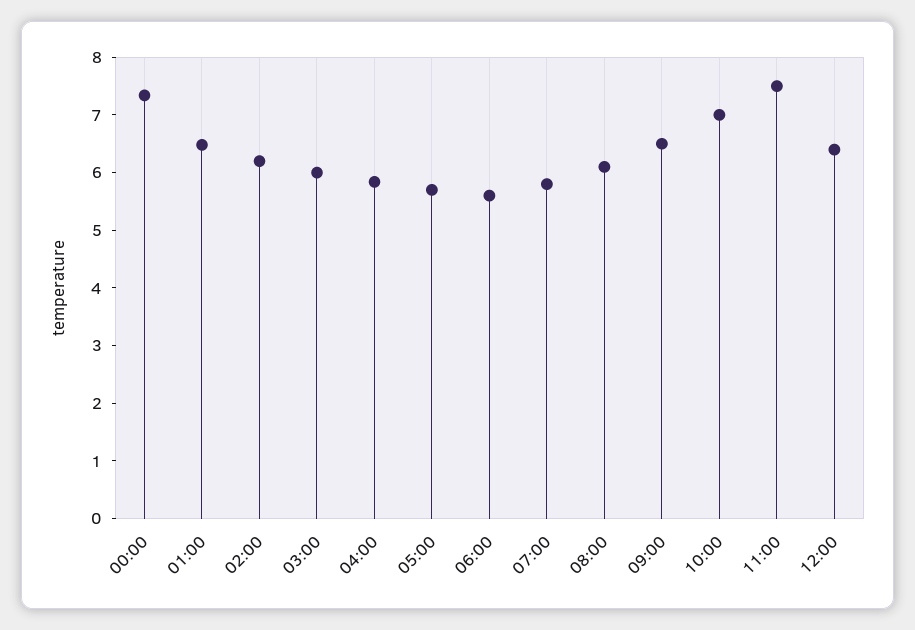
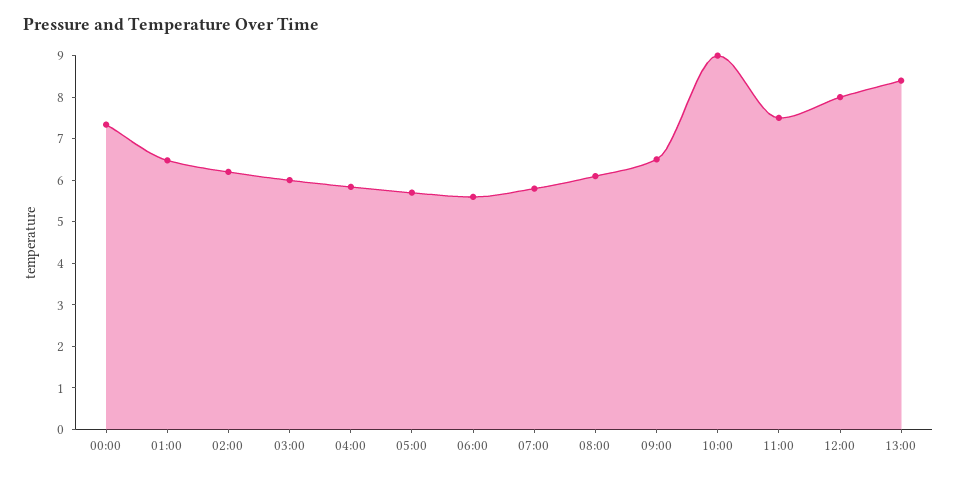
10:00: 7 -> 9
12:00: 6.4 -> 8
13:00: none -> 8.4

